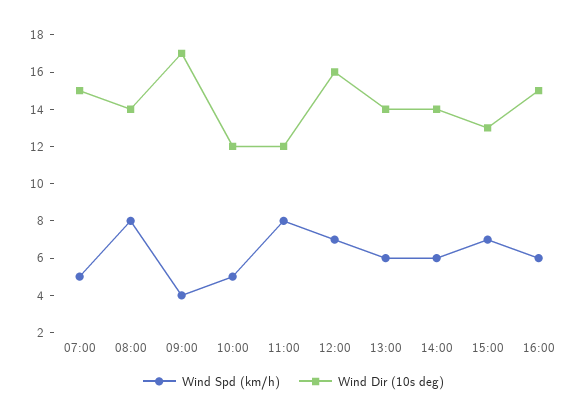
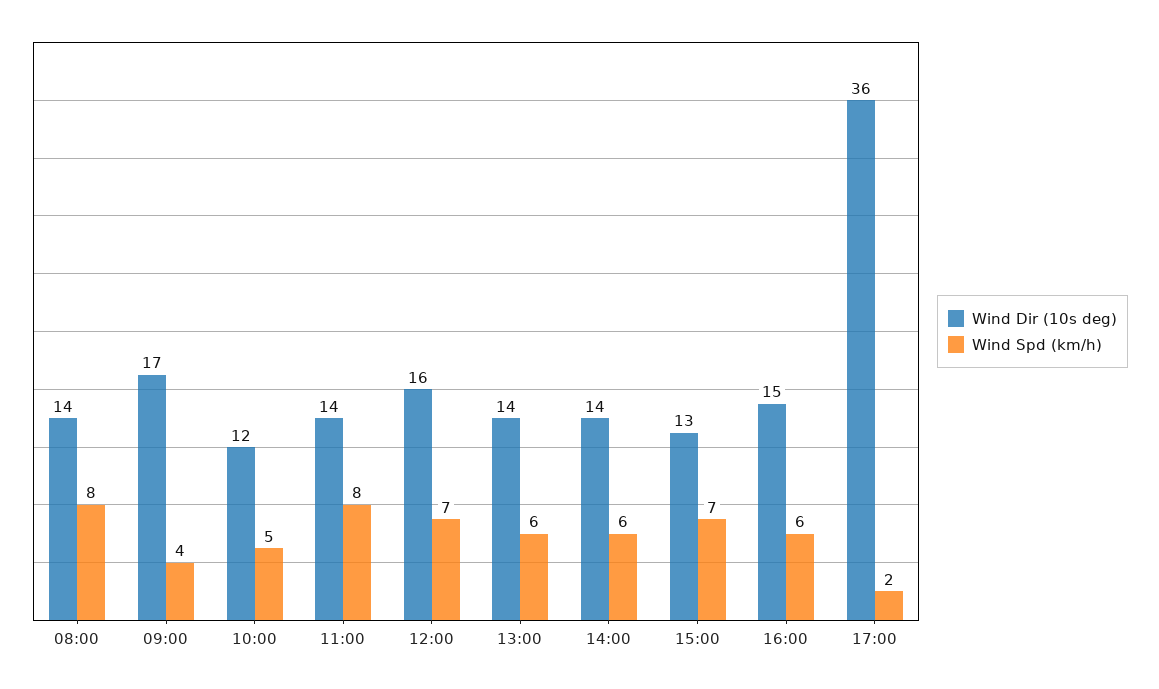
Wind Spd (km/h), 07:00: 5 -> none
Wind Dir (10s deg), 07:00: 15 -> none
Wind Dir (10s deg), 11:00: 12 -> 14
Wind Dir (10s deg), 17:00: none -> 36
Wind Spd (km/h), 17:00: none -> 2

